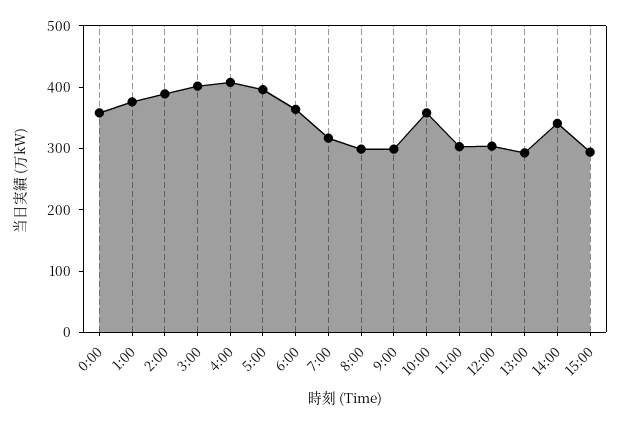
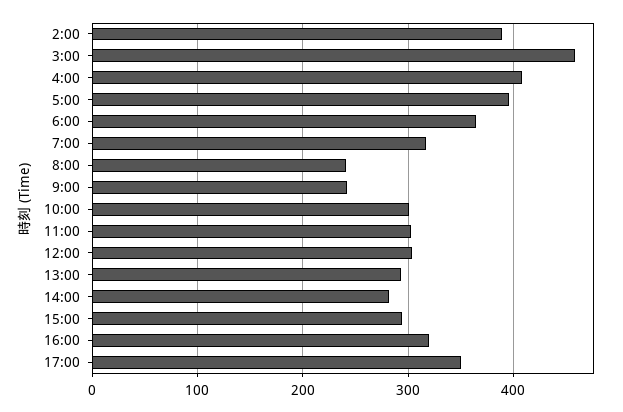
0:00: 360 -> none
1:00: 380 -> none
3:00: 400 -> 460
8:00: 300 -> 240
9:00: 300 -> 240
10:00: 360 -> 300
14:00: 340 -> 280
16:00: none -> 320
17:00: none -> 350

